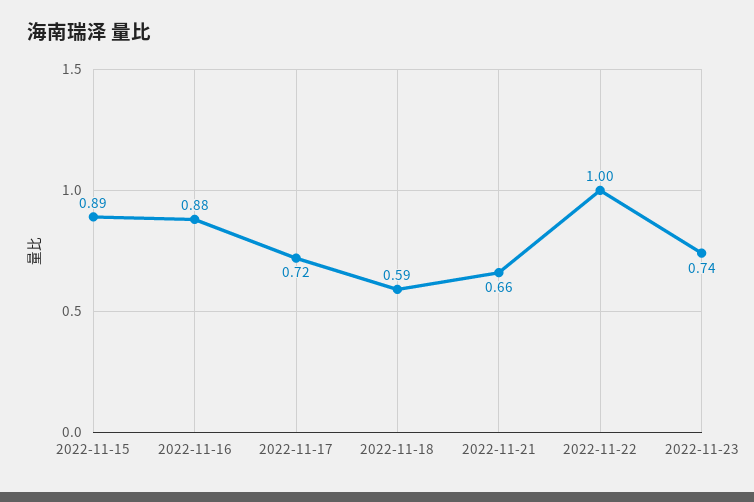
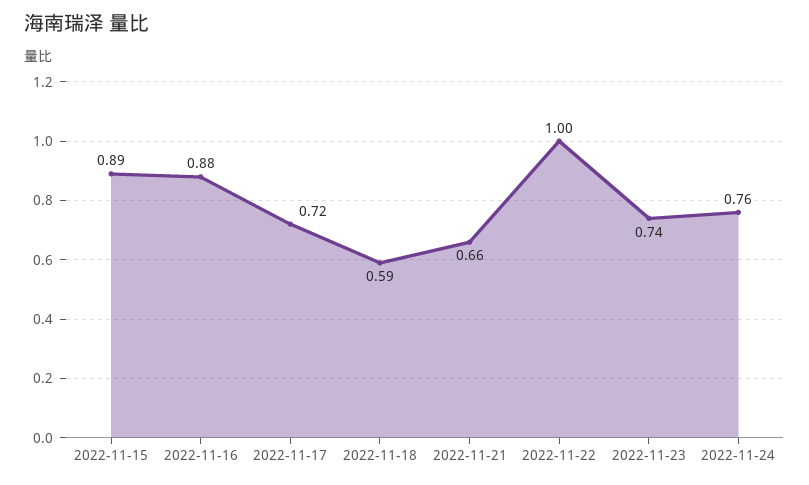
2022-11-24: none -> 0.76

